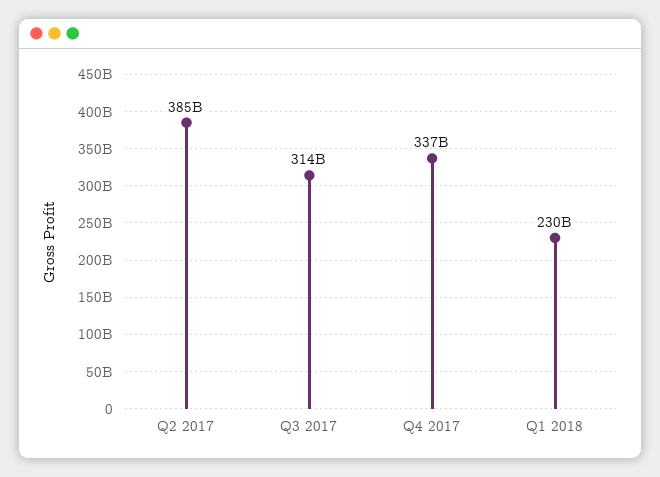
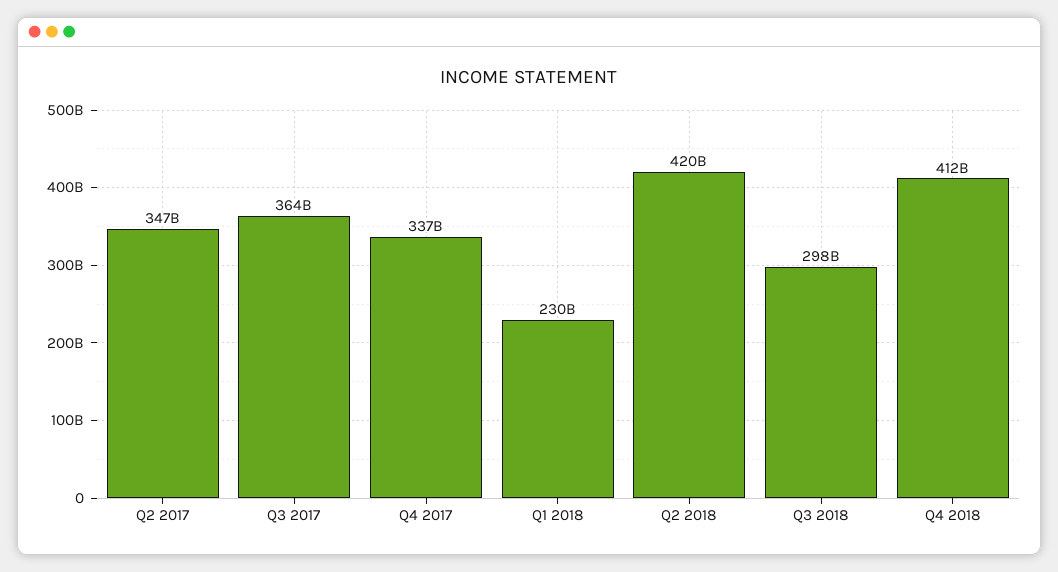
Q2 2017: 385000000000 -> 347000000000
Q3 2017: 314000000000 -> 364000000000
Q2 2018: none -> 420000000000
Q3 2018: none -> 298000000000
Q4 2018: none -> 412000000000

